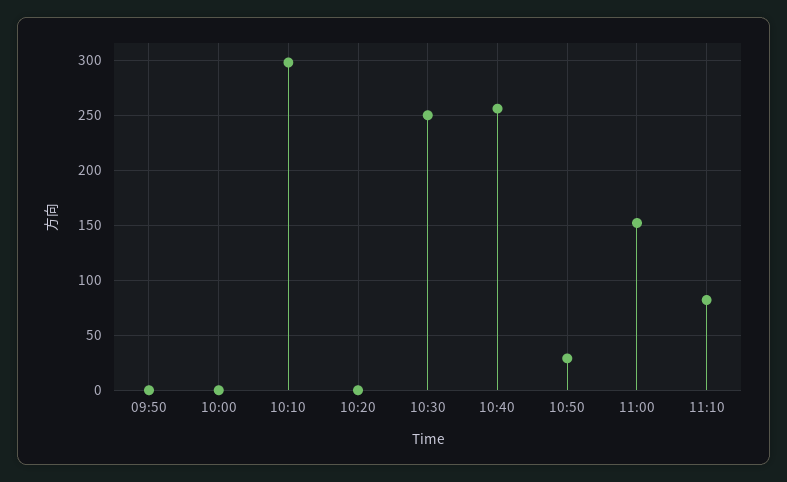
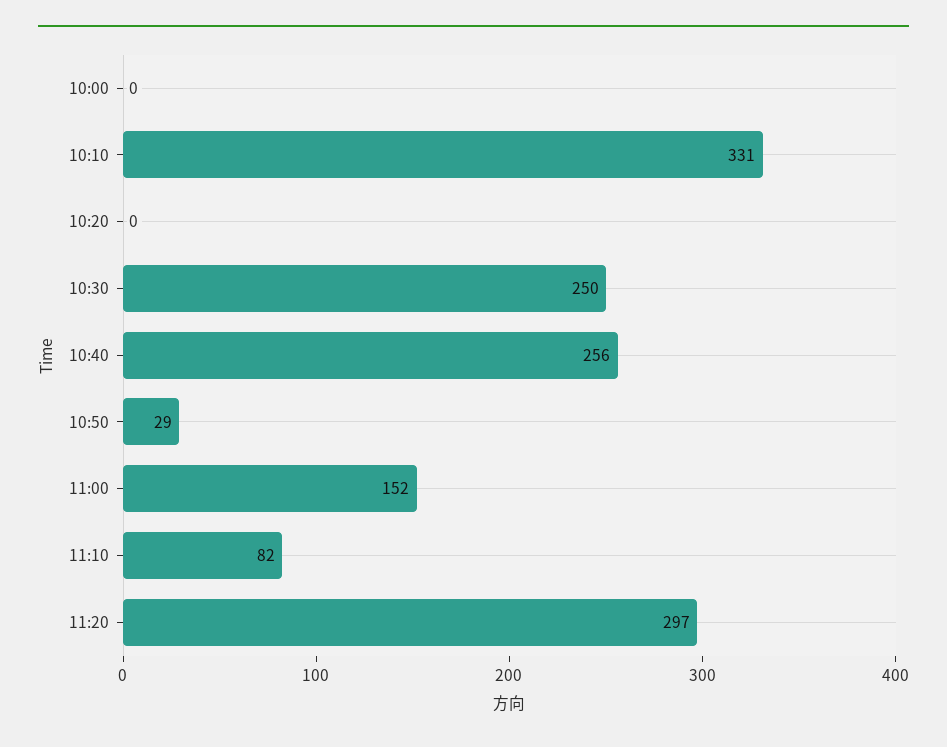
09:50: 0 -> none
10:10: 300 -> 331
11:20: none -> 297

